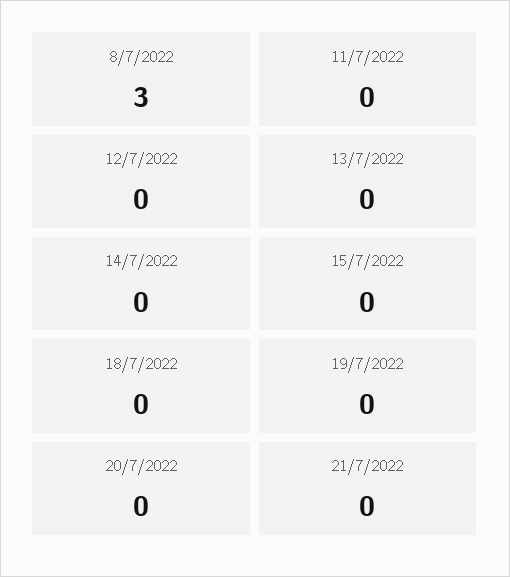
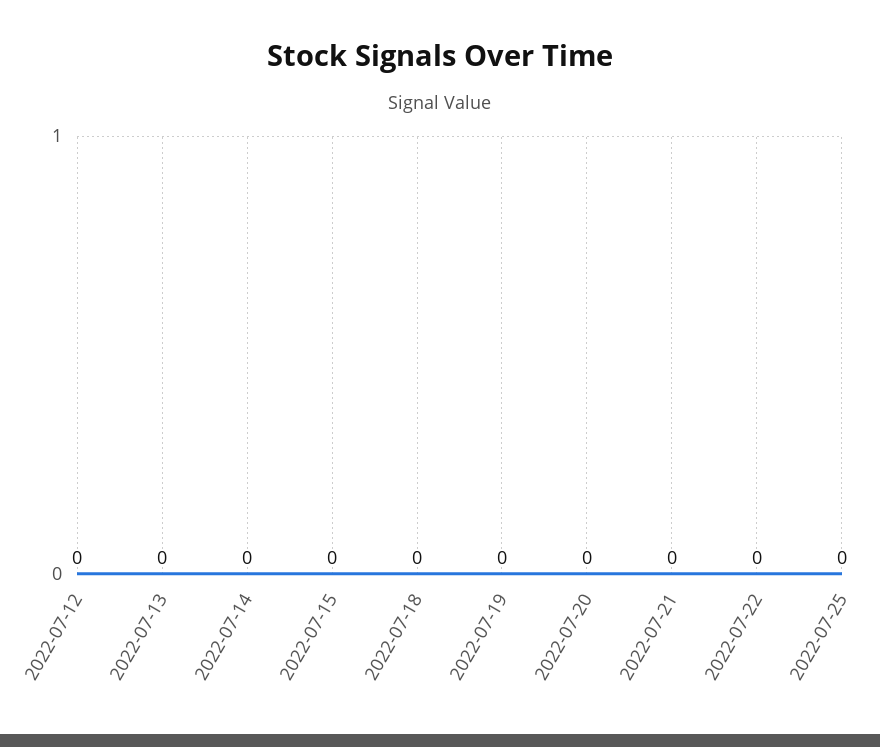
8/7/2022: 3 -> none
11/7/2022: 0 -> none
2022-07-22: none -> 0
2022-07-25: none -> 0

